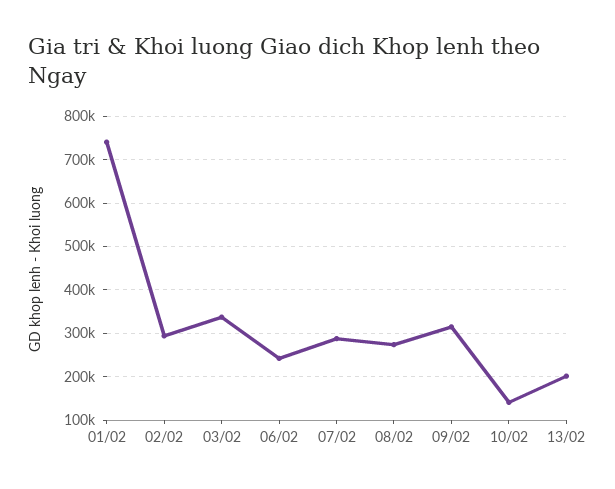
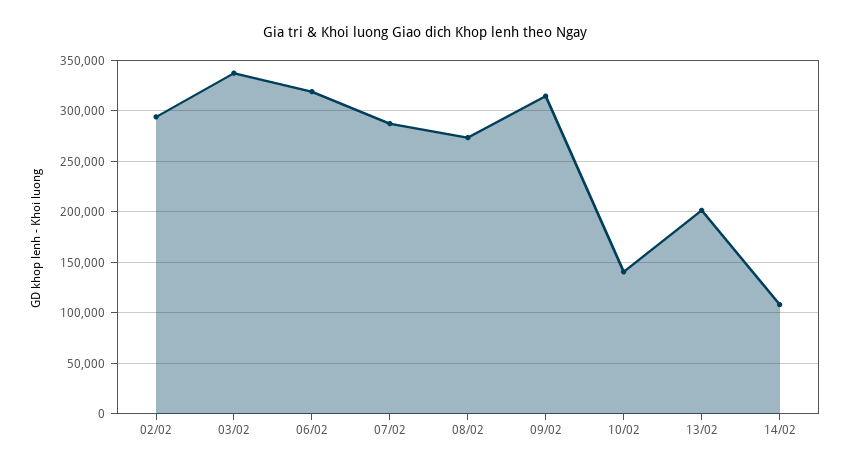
01/02: 740000 -> none
06/02: 240000 -> 320000
14/02: none -> 110000

